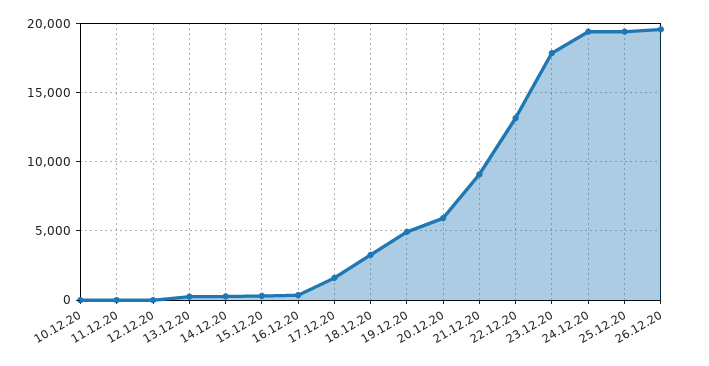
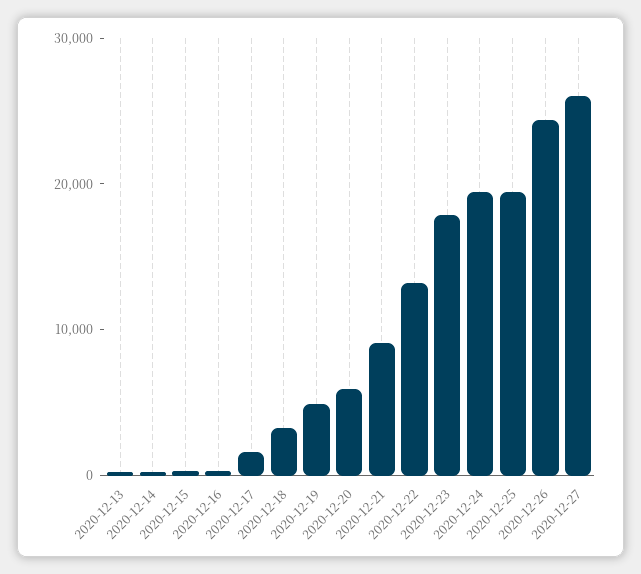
10.12.20: 0 -> none
11.12.20: 0 -> none
12.12.20: 0 -> none
26.12.20: 19500 -> 24000
2020-12-27: none -> 26000

